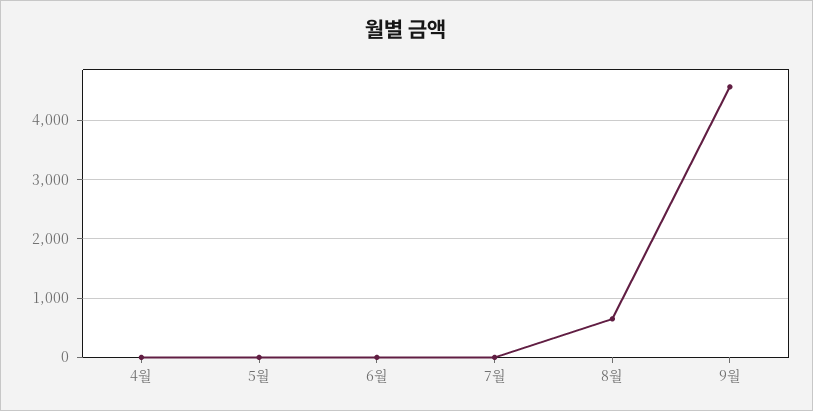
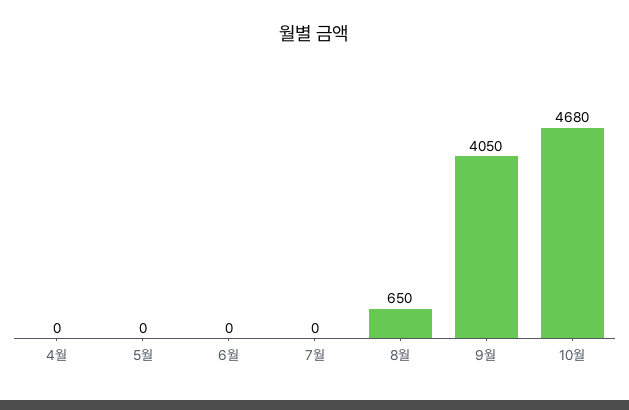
9월: 4600 -> 4050
10월: none -> 4680

